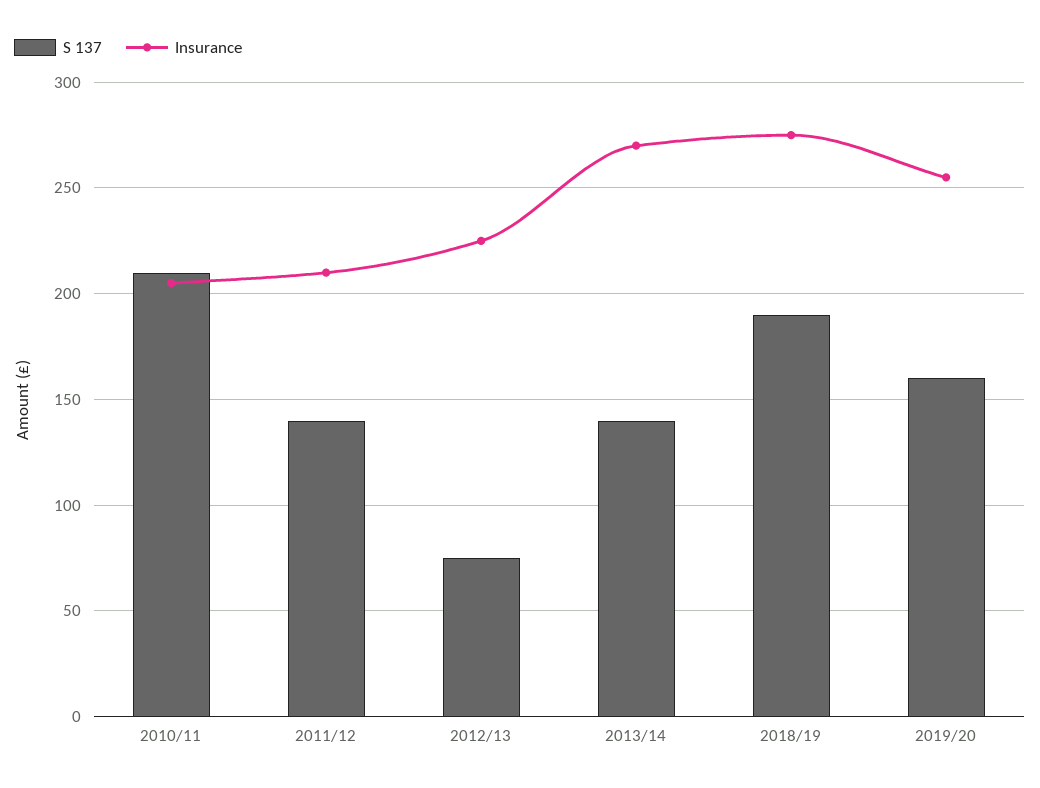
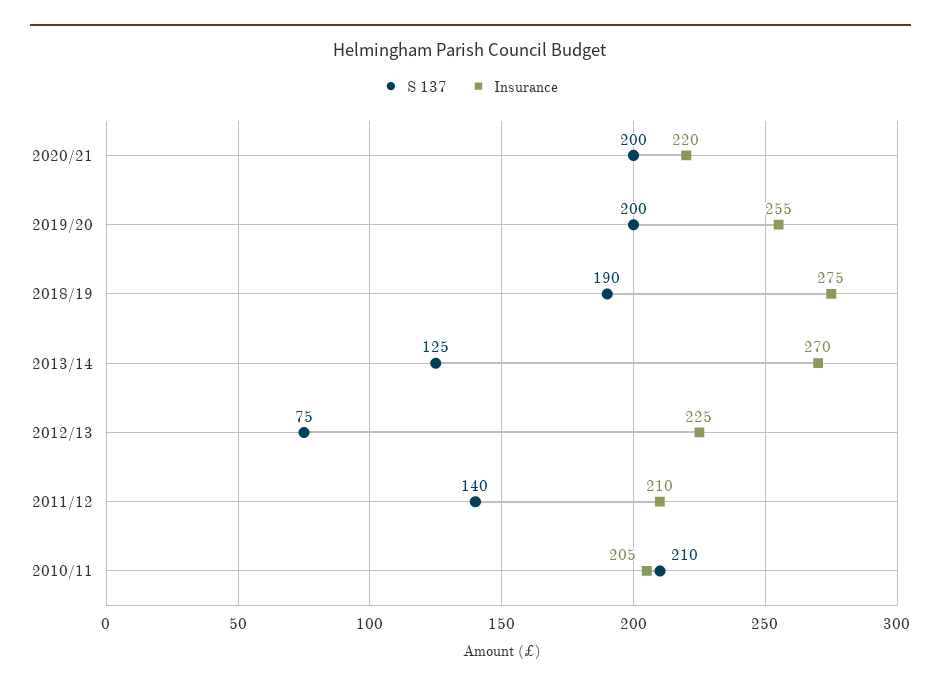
S 137, 2013/14: 140 -> 125
S 137, 2019/20: 160 -> 200
S 137, 2020/21: none -> 200
Insurance, 2020/21: none -> 220

